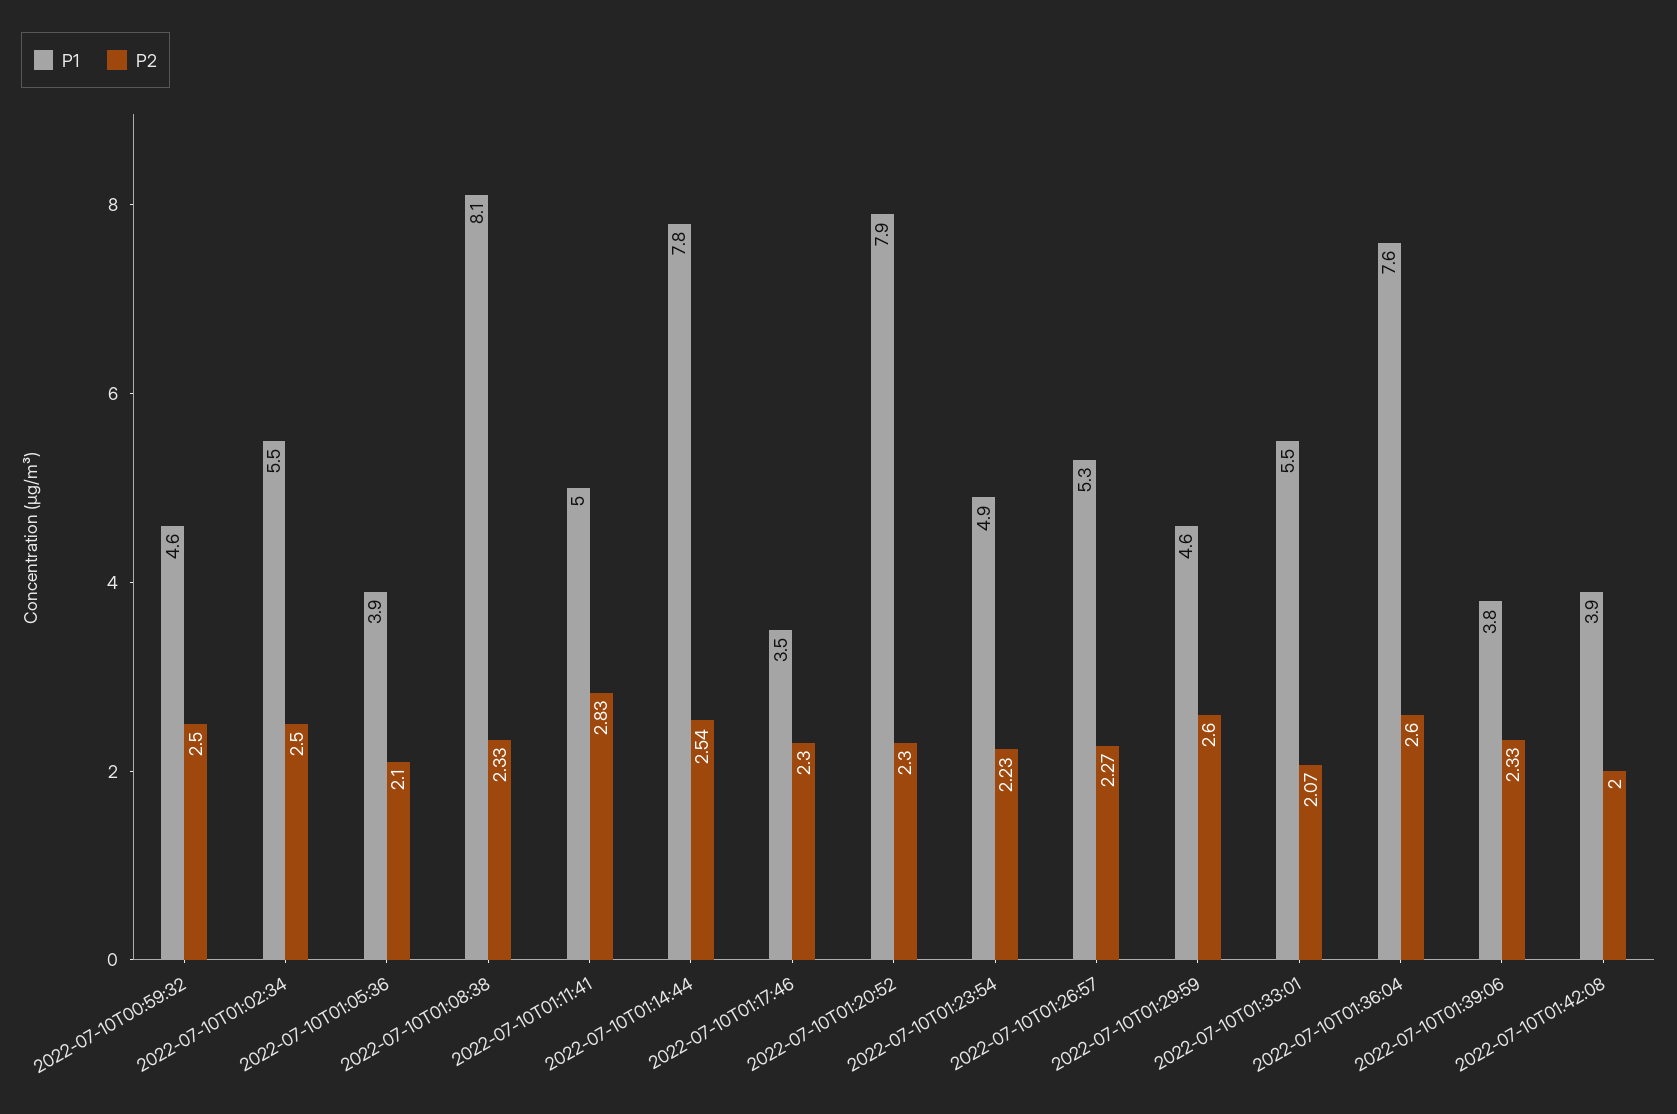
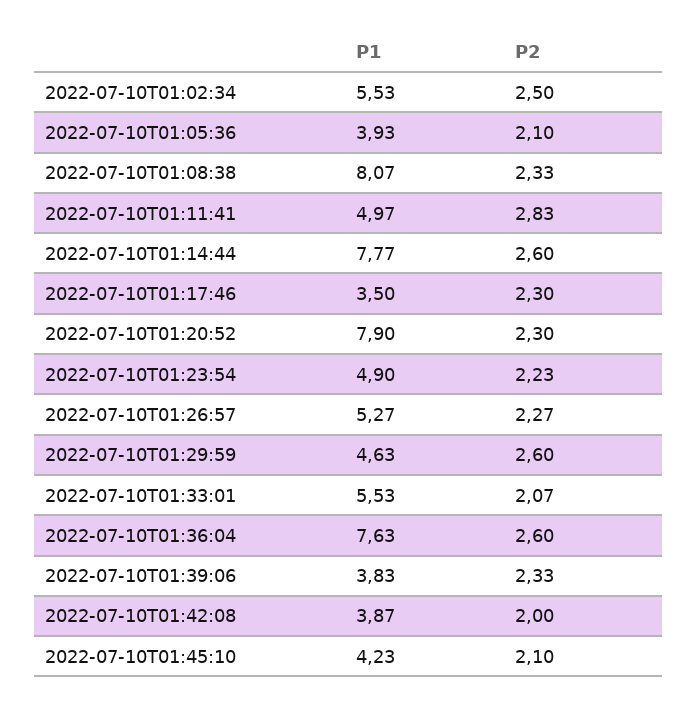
P1, 2022-07-10T00:59:32: 4.6 -> none
P2, 2022-07-10T00:59:32: 2.5 -> none
P2, 2022-07-10T01:14:44: 2.54 -> 2.6
P1, 2022-07-10T01:45:10: none -> 4.23
P2, 2022-07-10T01:45:10: none -> 2.1

